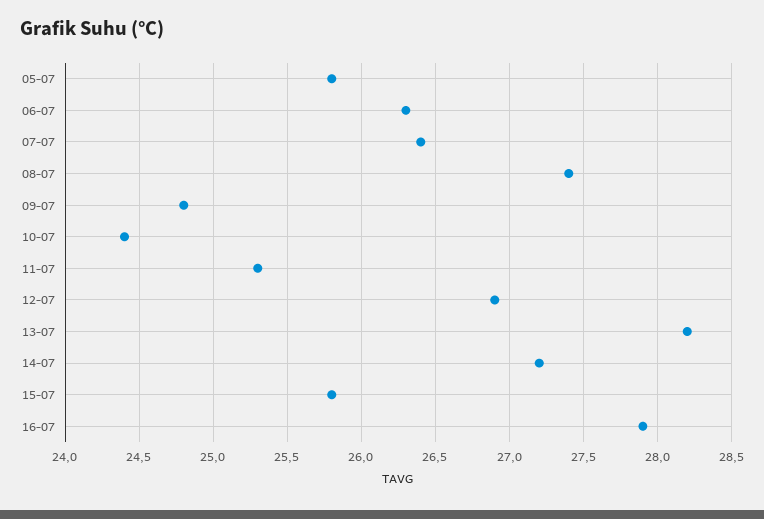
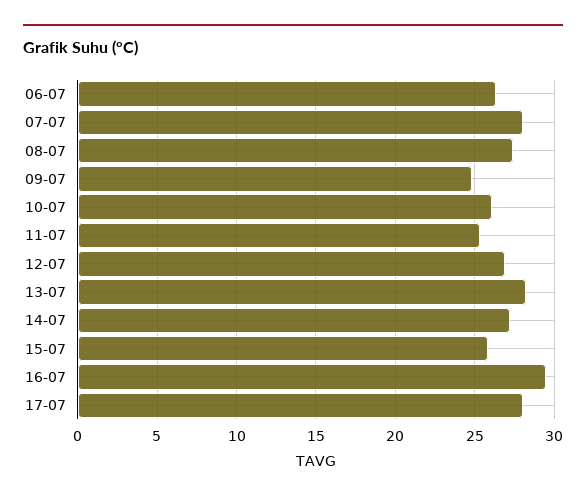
05-07: 25.8 -> none
07-07: 26.4 -> 28
10-07: 24.4 -> 26
16-07: 27.9 -> 29.5
17-07: none -> 28

